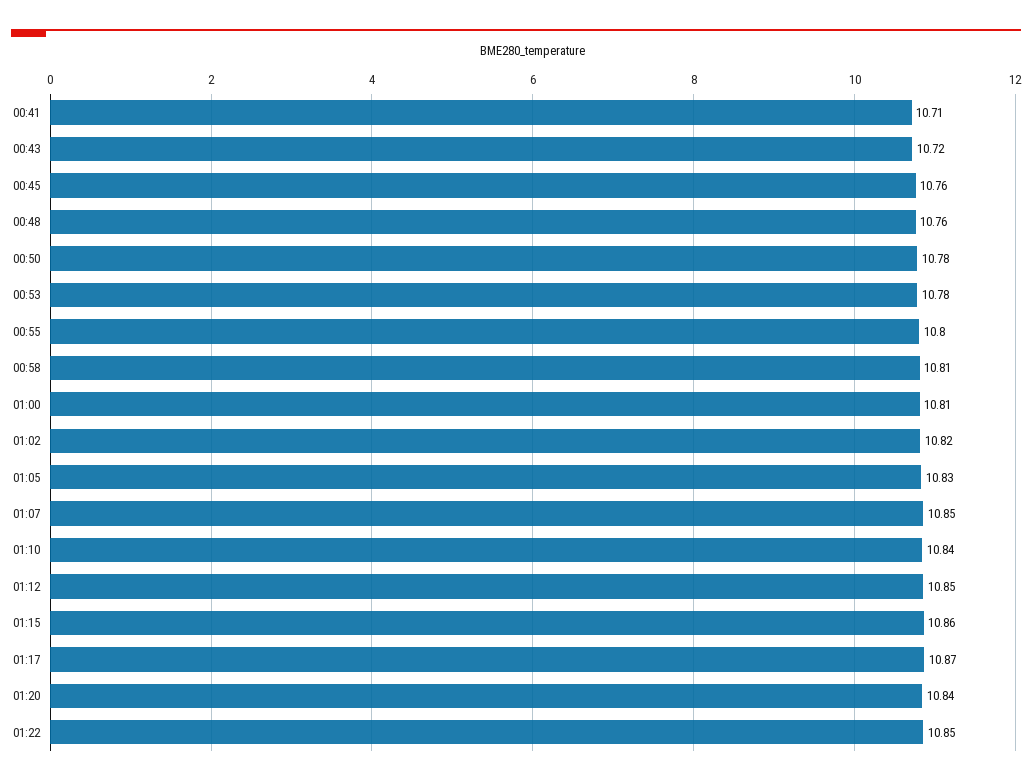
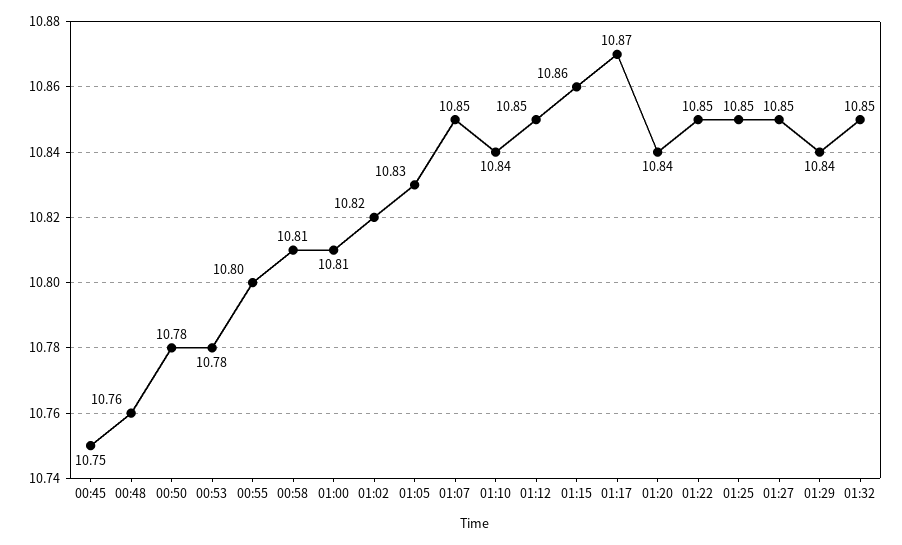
00:41: 10.71 -> none
00:43: 10.72 -> none
00:45: 10.76 -> 10.75
01:25: none -> 10.85
01:27: none -> 10.85
01:29: none -> 10.84
01:32: none -> 10.85

